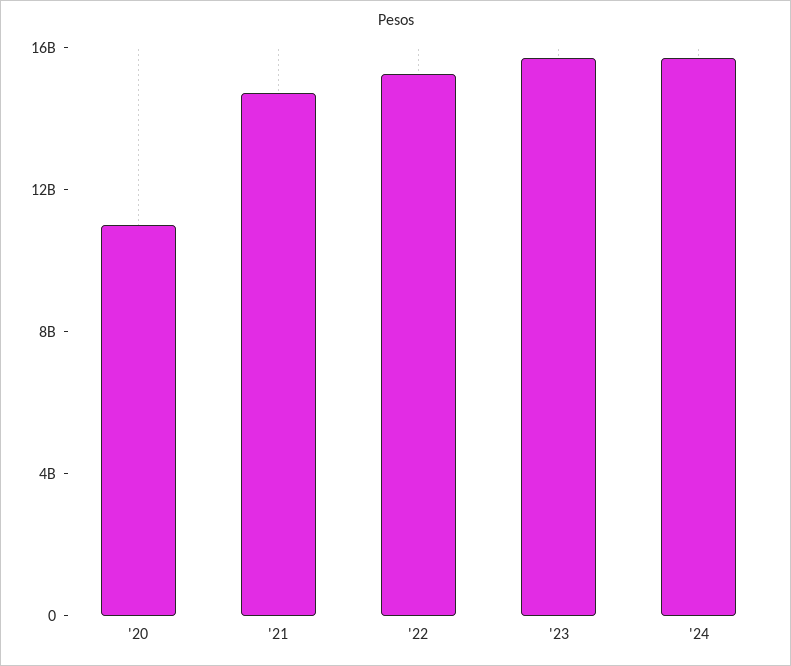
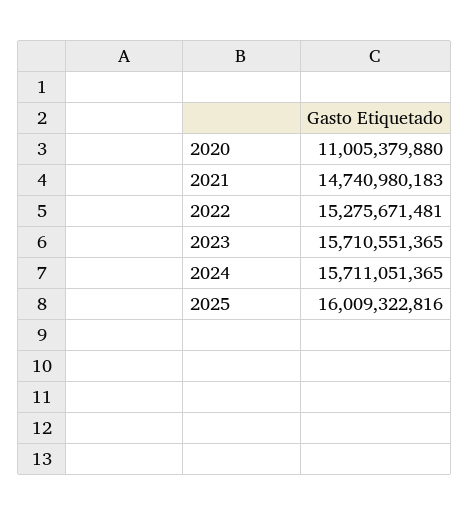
2025: none -> 16009322816

